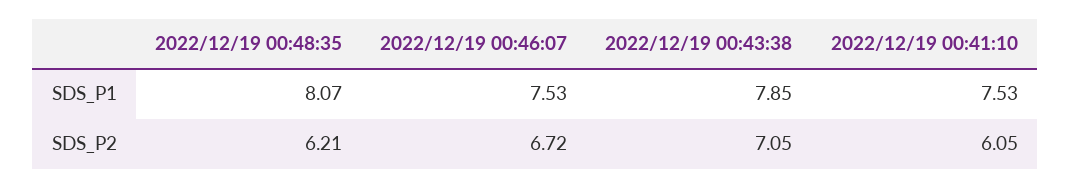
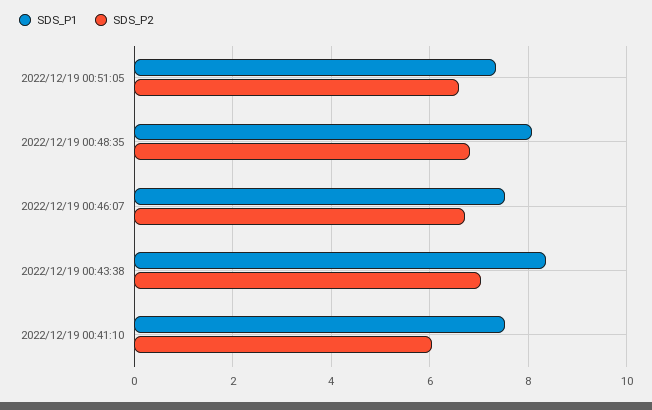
SDS_P1, 2022/12/19 00:43:38: 7.85 -> 8.4
SDS_P2, 2022/12/19 00:48:35: 6.21 -> 6.8
SDS_P1, 2022/12/19 00:51:05: none -> 7.4
SDS_P2, 2022/12/19 00:51:05: none -> 6.6

